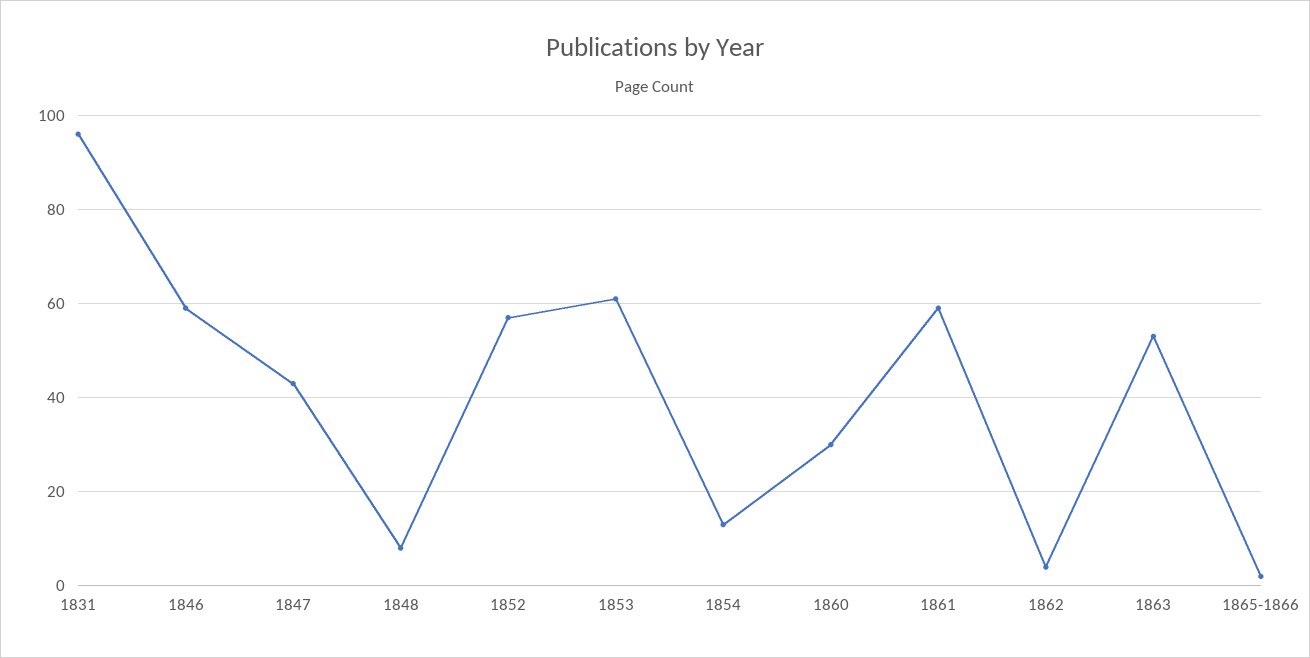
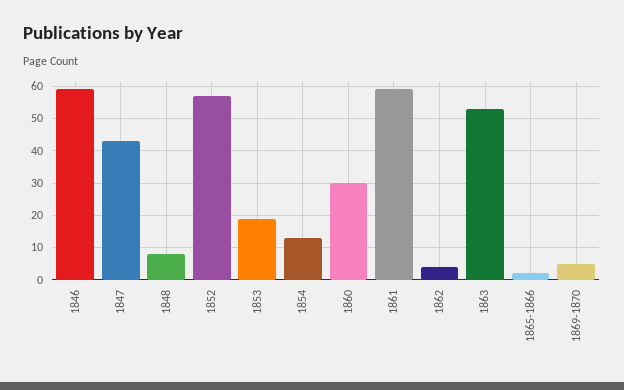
1831: 95 -> none
1853: 60 -> 20
1869-1870: none -> 5

